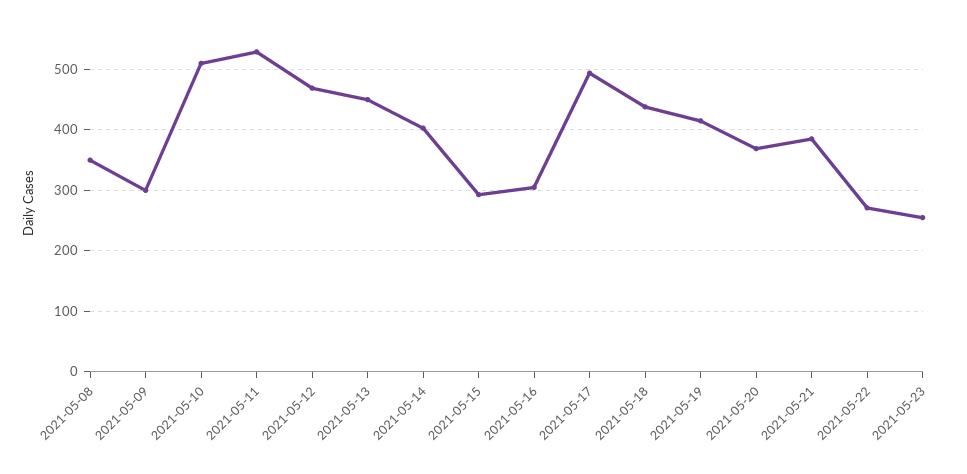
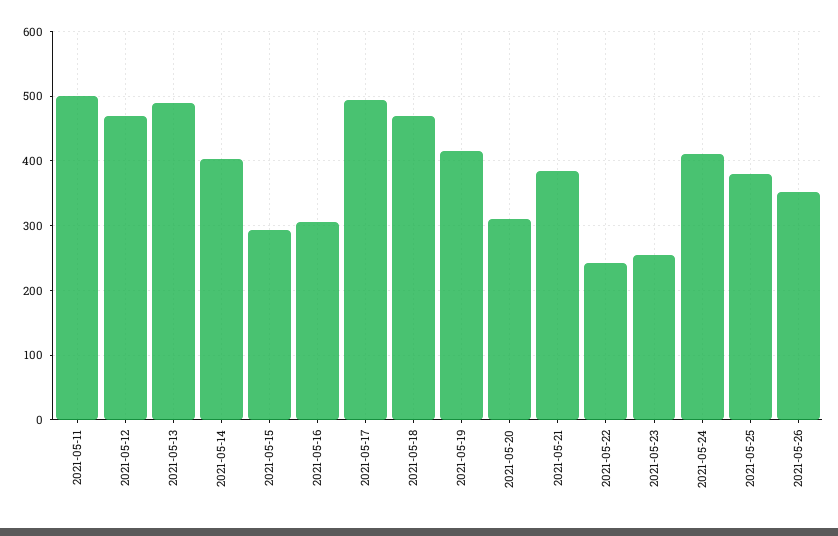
2021-05-08: 350 -> none
2021-05-09: 300 -> none
2021-05-10: 510 -> none
2021-05-11: 530 -> 500
2021-05-13: 450 -> 490
2021-05-18: 440 -> 470
2021-05-20: 370 -> 310
2021-05-22: 270 -> 240
2021-05-24: none -> 410
2021-05-25: none -> 380
2021-05-26: none -> 350

